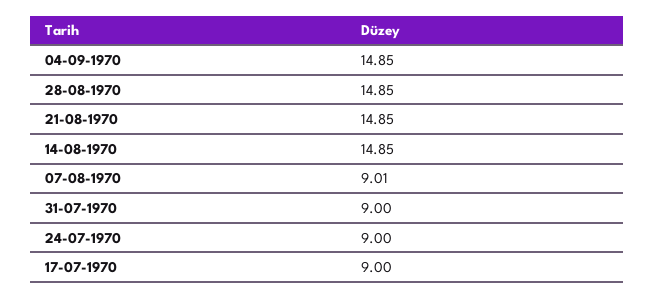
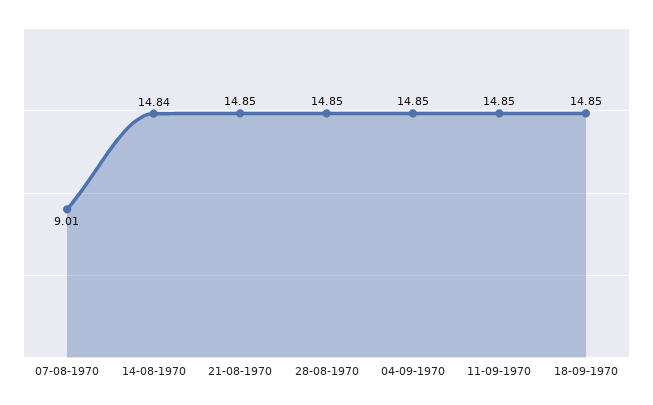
14-08-1970: 14.85 -> 14.84
31-07-1970: 9 -> none
24-07-1970: 9 -> none
17-07-1970: 9 -> none
11-09-1970: none -> 14.85
18-09-1970: none -> 14.85

